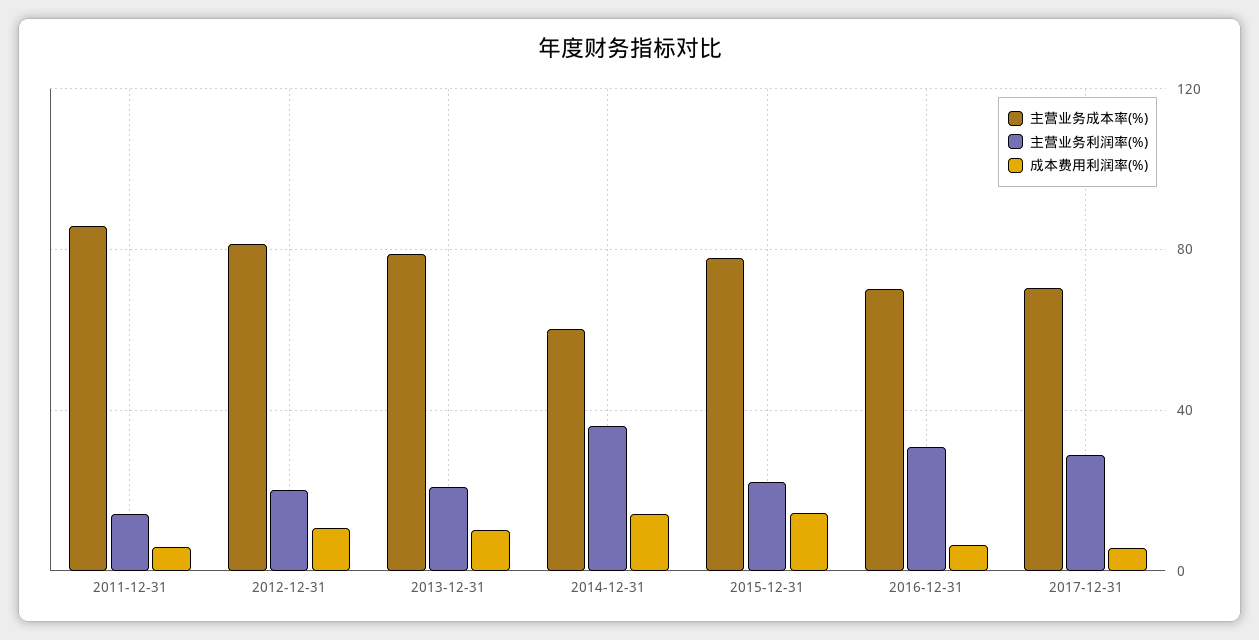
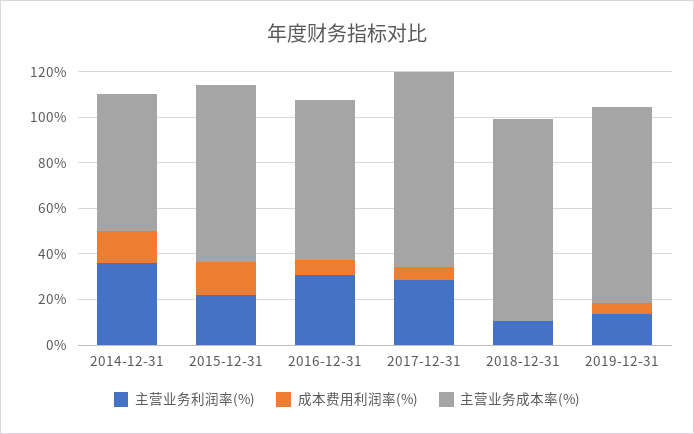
主营业务成本率(%), 2011-12-31: 85 -> none
主营业务利润率(%), 2011-12-31: 15 -> none
成本费用利润率(%), 2011-12-31: 5 -> none
主营业务成本率(%), 2012-12-31: 80 -> none
主营业务利润率(%), 2012-12-31: 20 -> none
成本费用利润率(%), 2012-12-31: 10 -> none
主营业务成本率(%), 2013-12-31: 80 -> none
主营业务利润率(%), 2013-12-31: 20 -> none
成本费用利润率(%), 2013-12-31: 10 -> none
主营业务成本率(%), 2017-12-31: 70 -> 85
主营业务利润率(%), 2018-12-31: none -> 10
成本费用利润率(%), 2018-12-31: none -> 0
主营业务成本率(%), 2018-12-31: none -> 90
主营业务利润率(%), 2019-12-31: none -> 15
成本费用利润率(%), 2019-12-31: none -> 5
主营业务成本率(%), 2019-12-31: none -> 85

